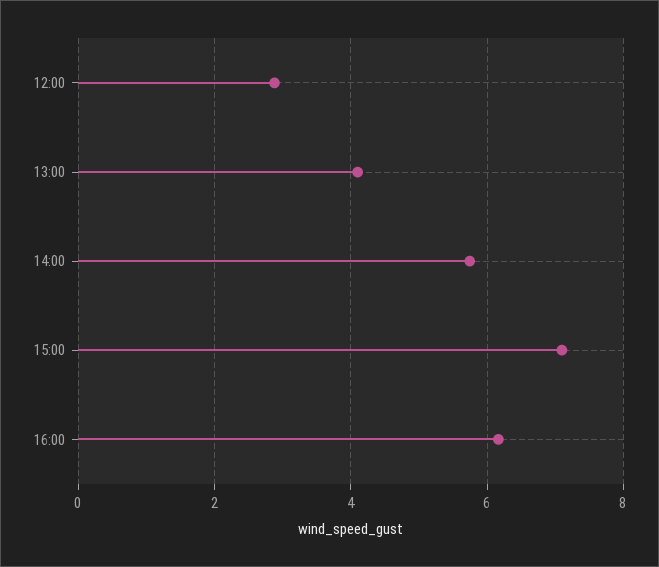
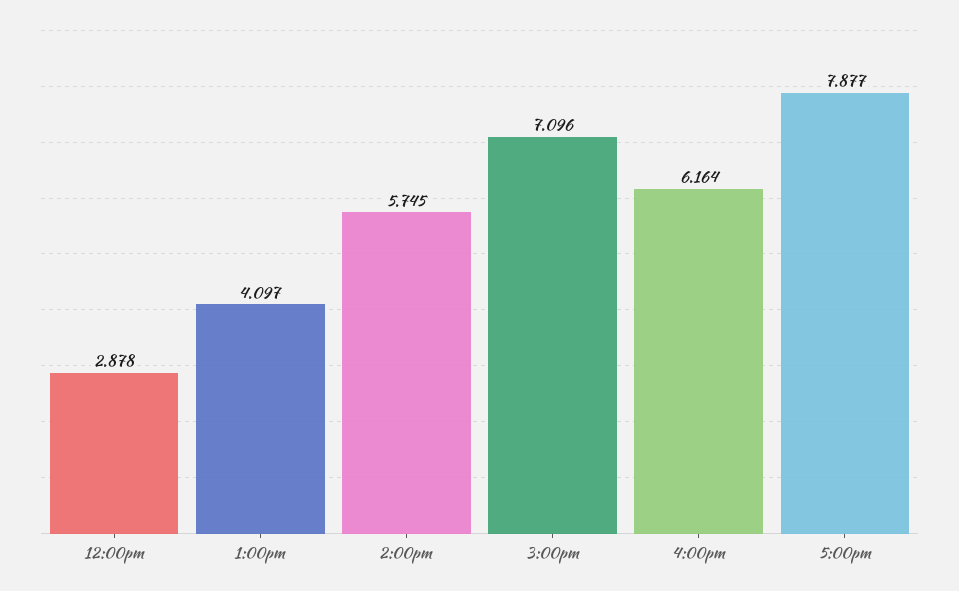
5:00pm: none -> 7.877

